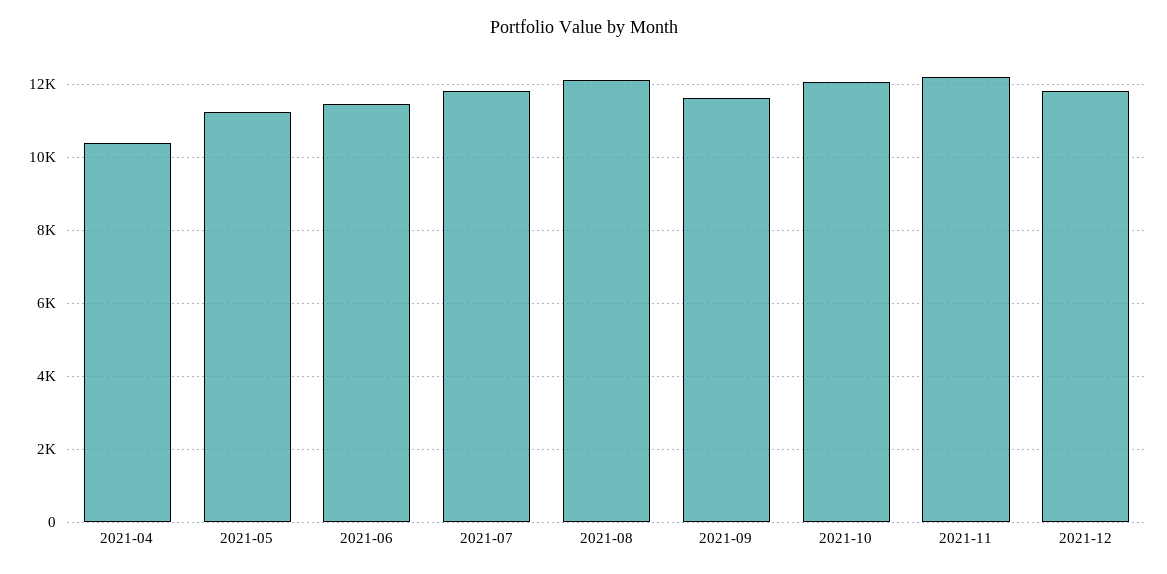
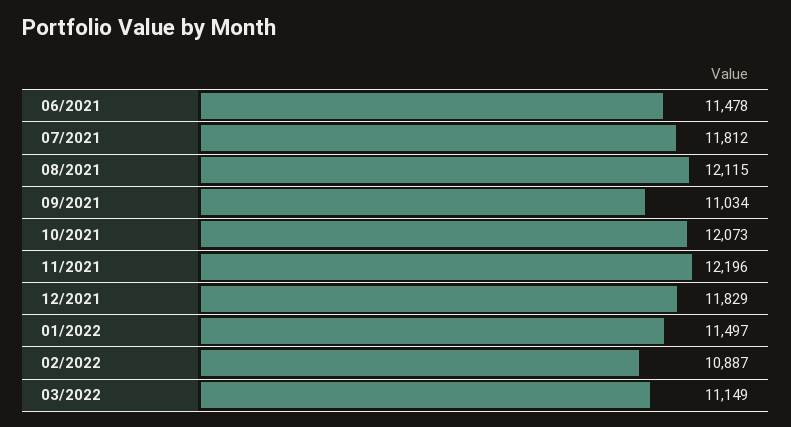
2021-04: 10400 -> none
2021-05: 11200 -> none
2021-09: 11600 -> 11034
01/2022: none -> 11497
02/2022: none -> 10887
03/2022: none -> 11149

